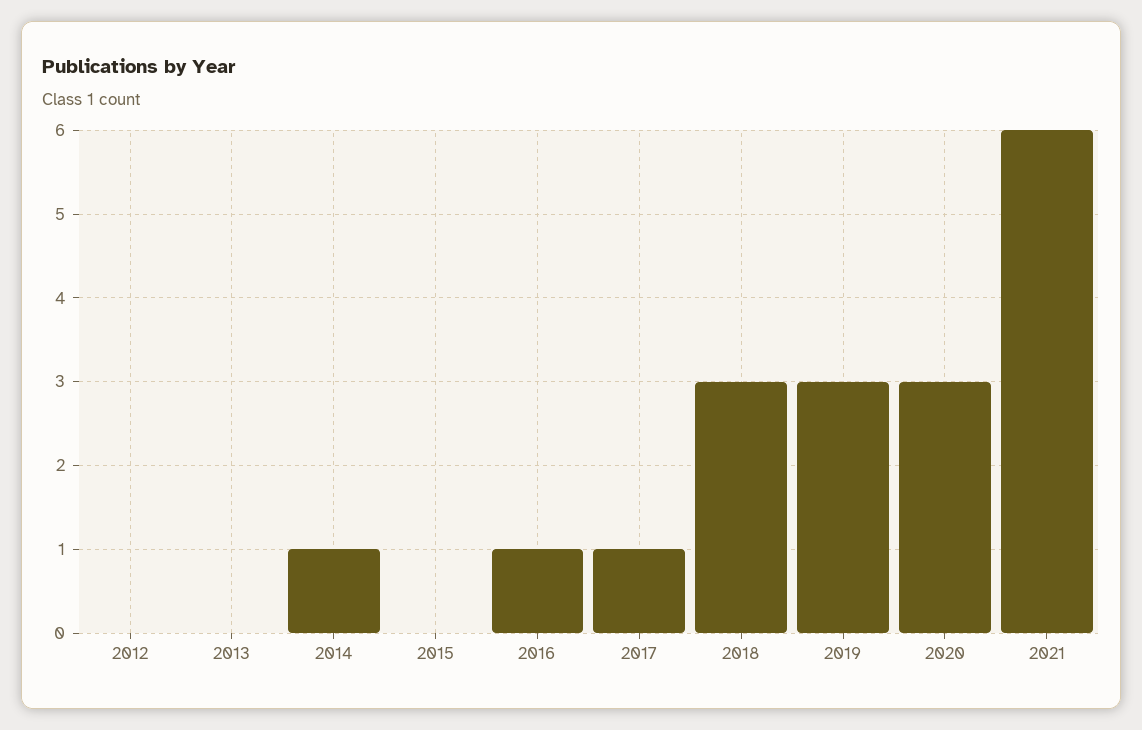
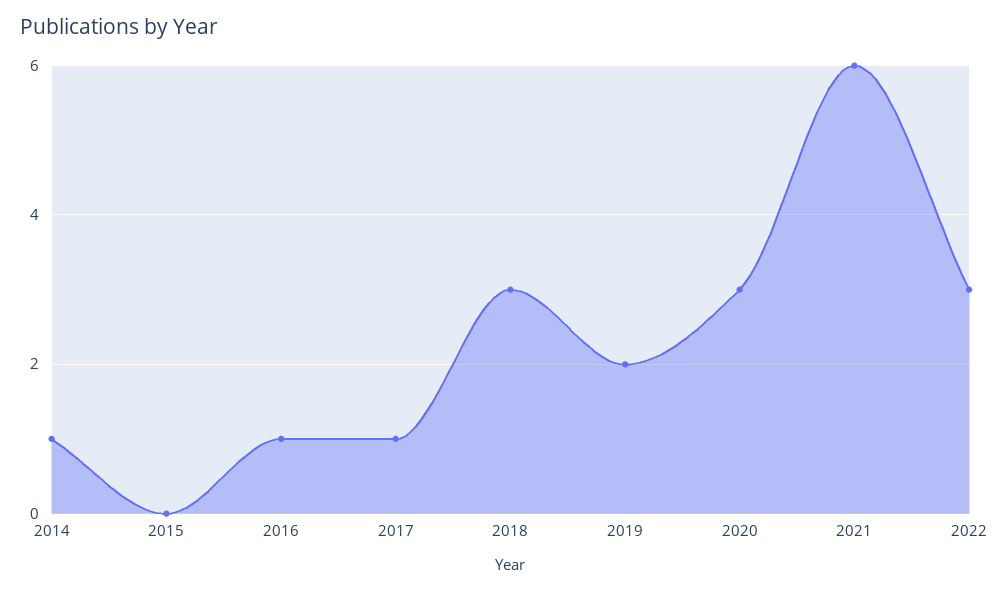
2012: 0 -> none
2013: 0 -> none
2019: 3 -> 2
2022: none -> 3

